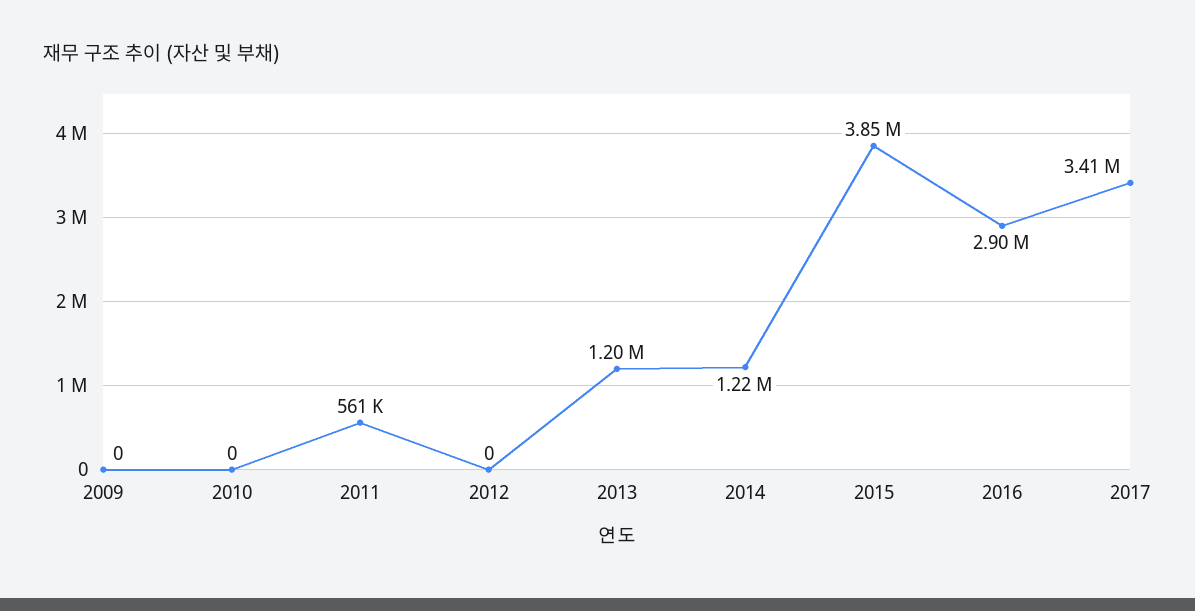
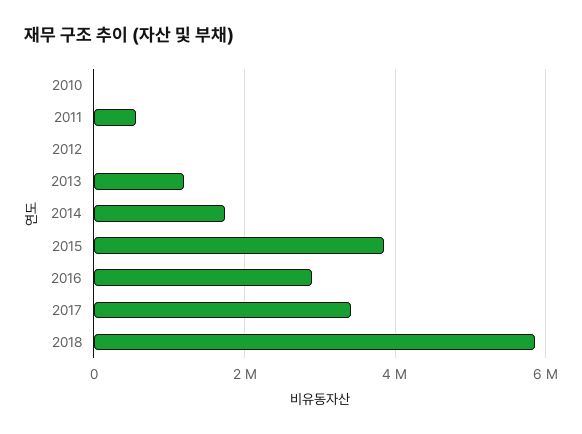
2009: 0 -> none
2014: 1220000 -> 1800000
2018: none -> 5800000

